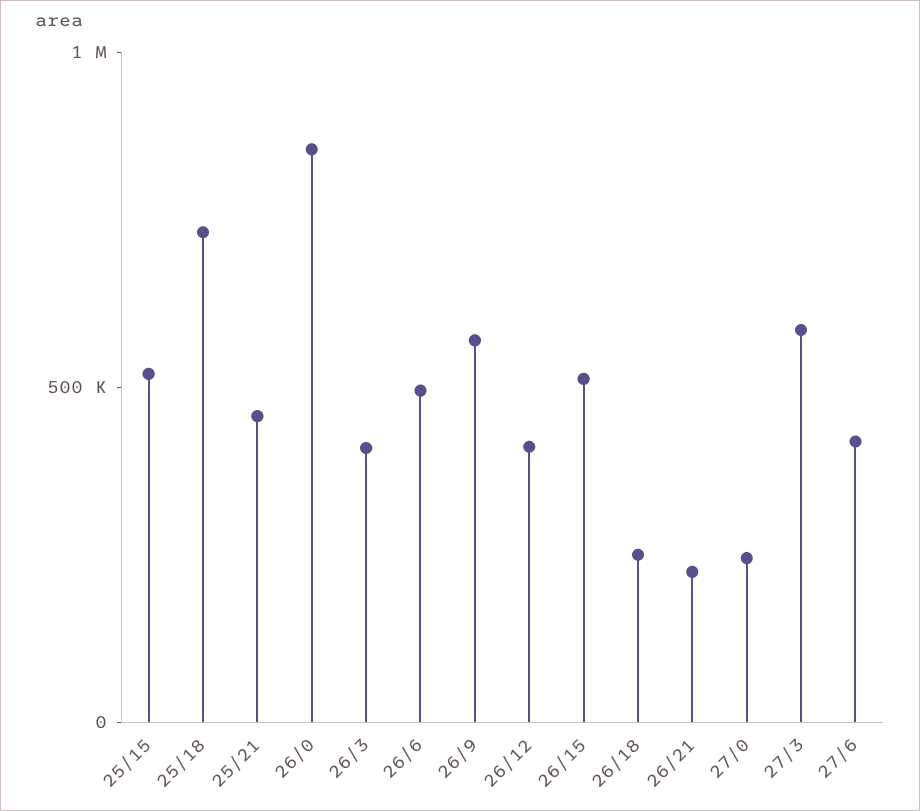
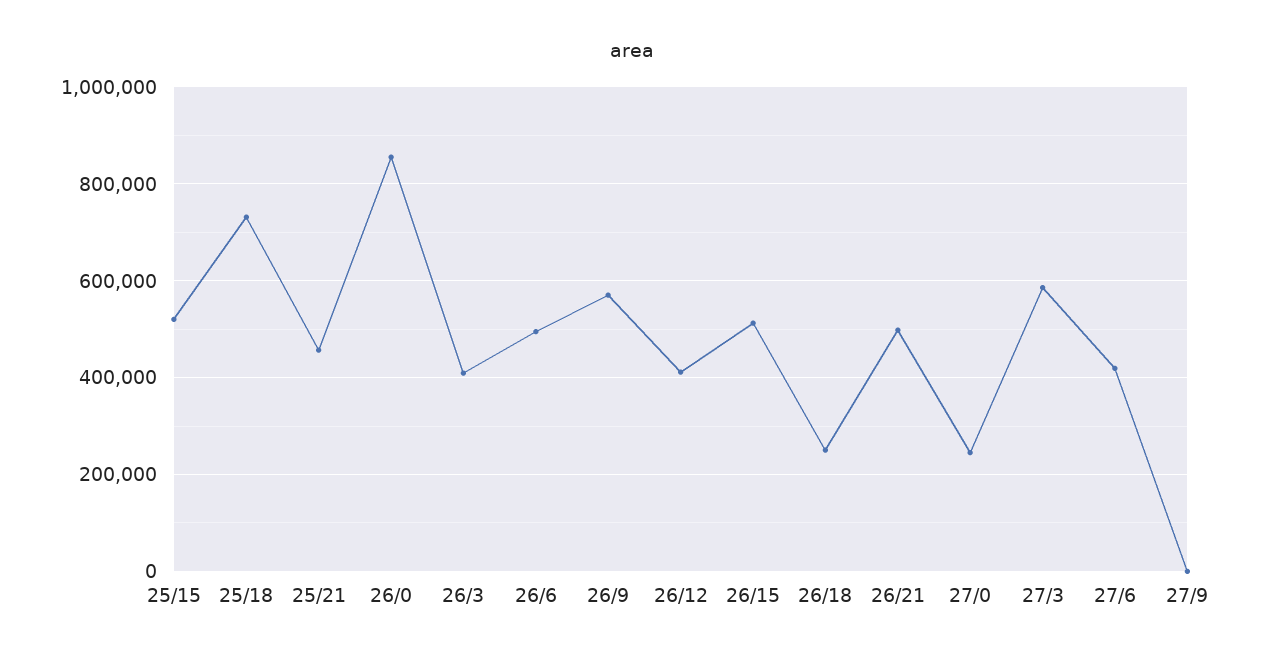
26/21: 200000 -> 500000
27/9: none -> 0

